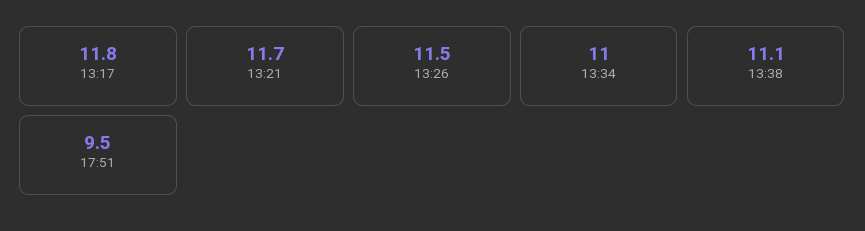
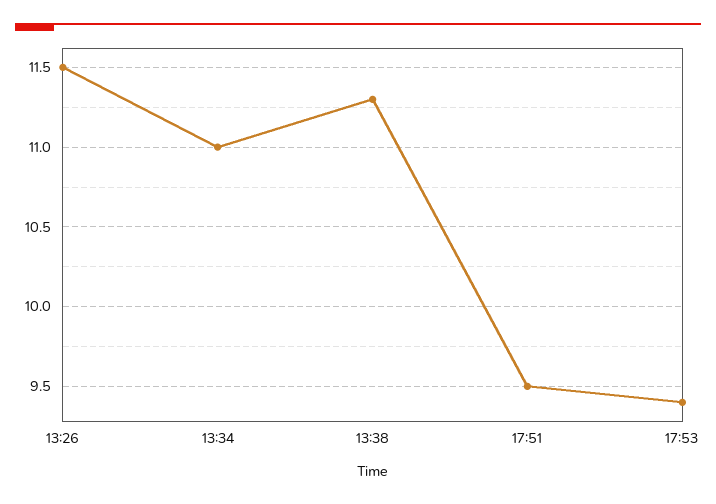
13:17: 11.8 -> none
13:21: 11.7 -> none
13:38: 11.1 -> 11.3
17:53: none -> 9.4

